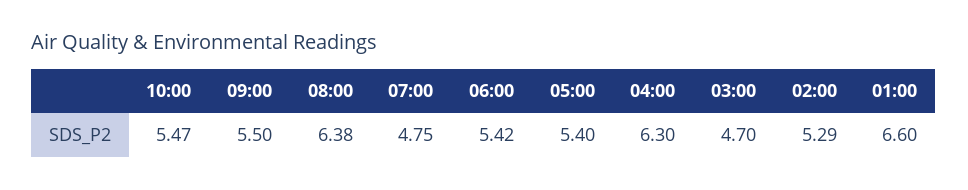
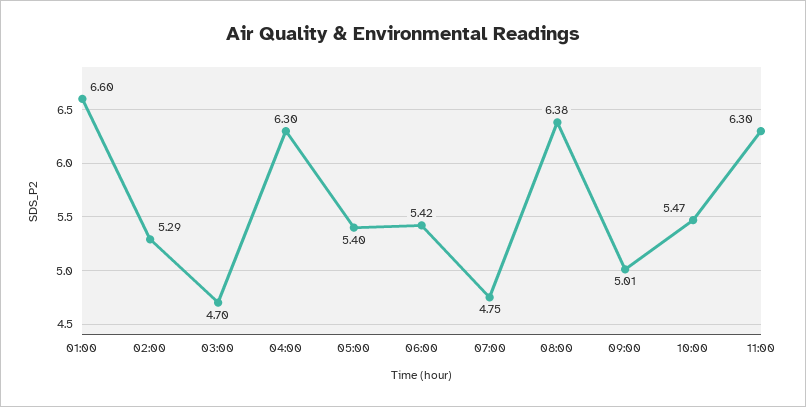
09:00: 5.5 -> 5.01
11:00: none -> 6.3

